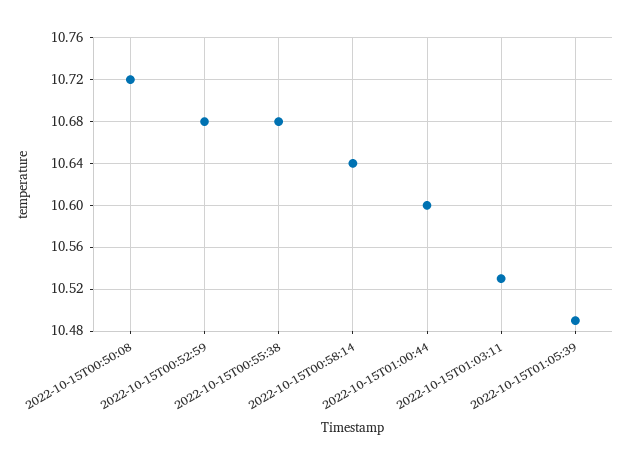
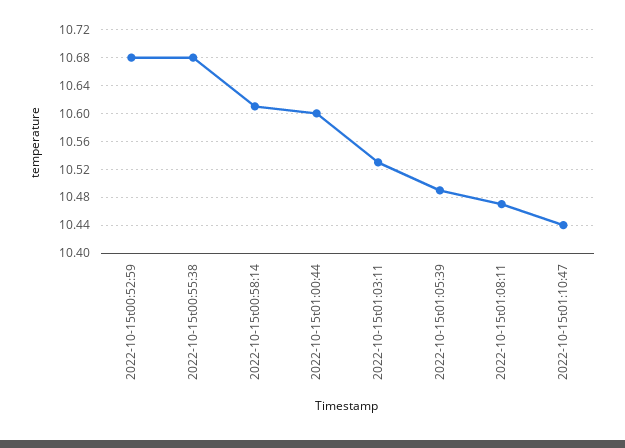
2022-10-15T00:50:08: 10.72 -> none
2022-10-15T00:58:14: 10.64 -> 10.61
2022-10-15t01:08:11: none -> 10.47
2022-10-15t01:10:47: none -> 10.44

